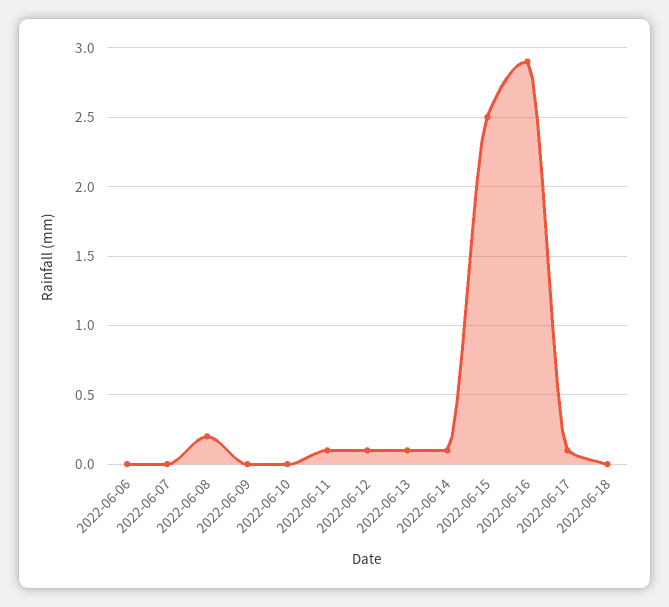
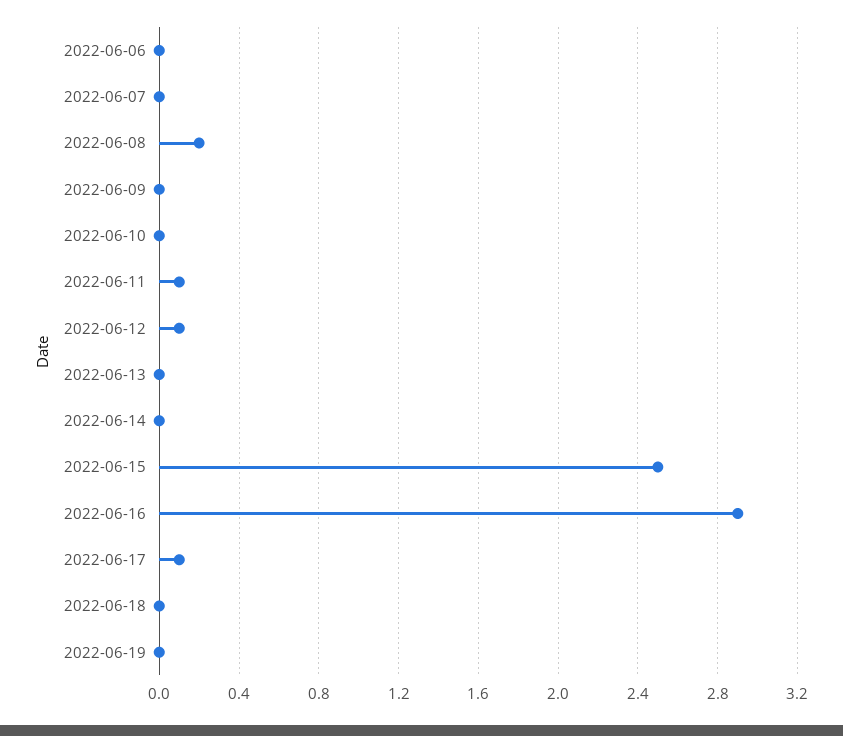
2022-06-13: 0.1 -> 0
2022-06-14: 0.1 -> 0
2022-06-19: none -> 0

